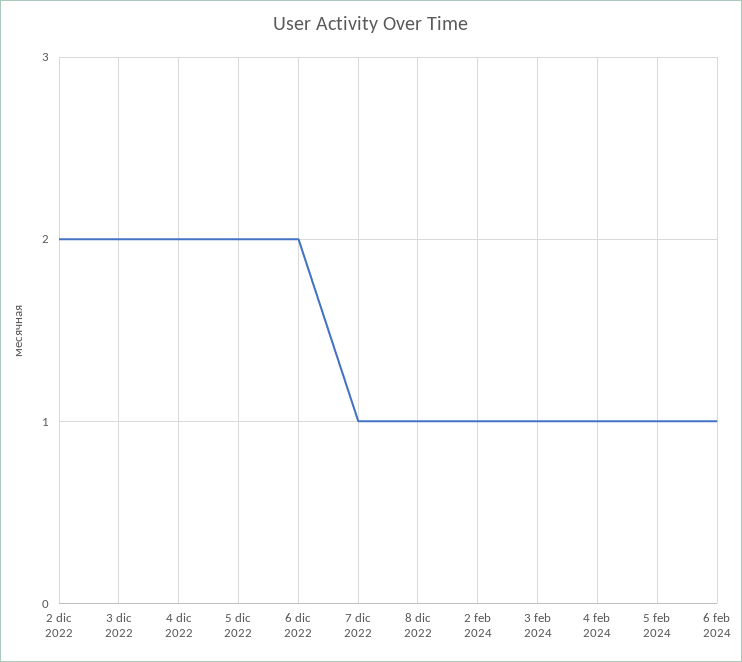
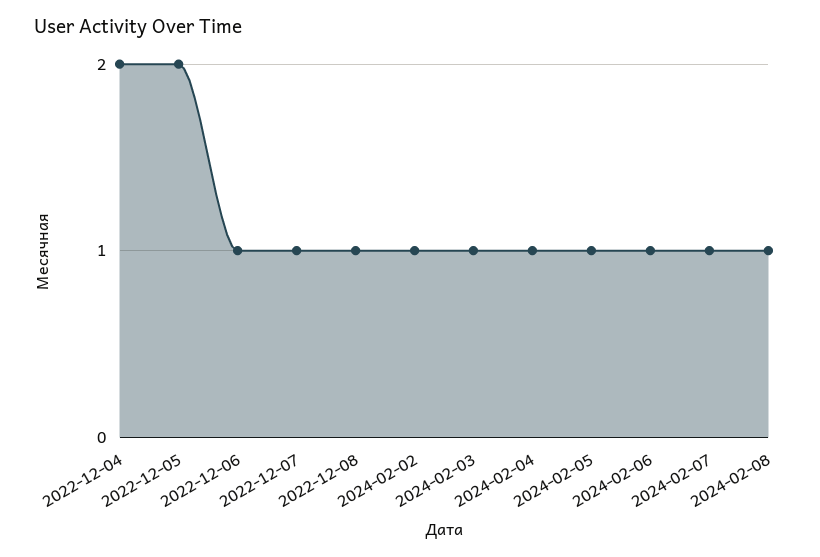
2 dic 2022: 2 -> none
3 dic 2022: 2 -> none
6 dic 2022: 2 -> 1
2024-02-07: none -> 1
2024-02-08: none -> 1

